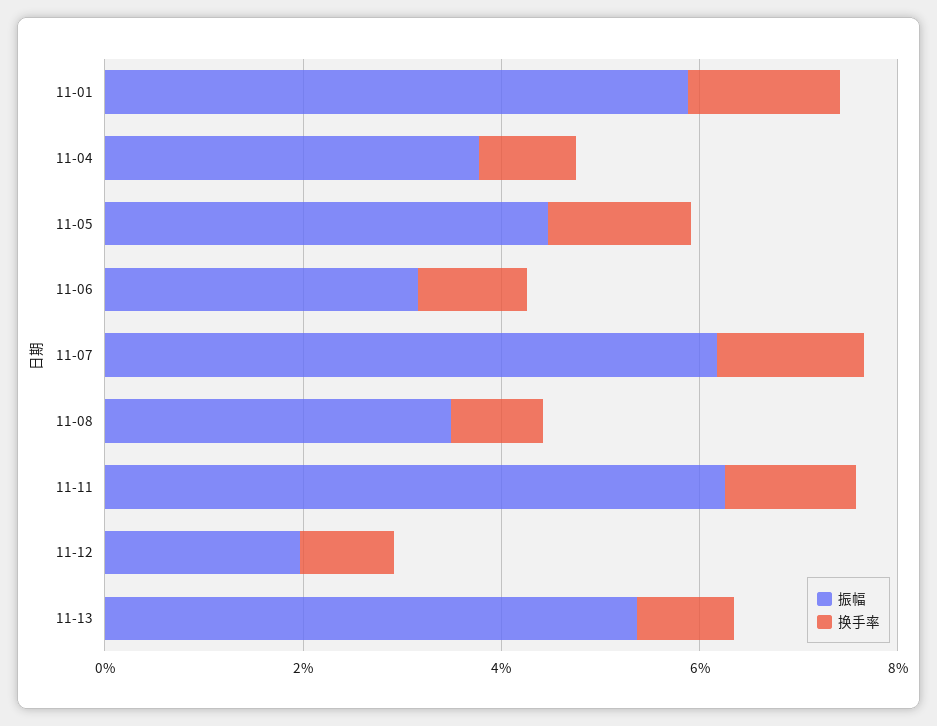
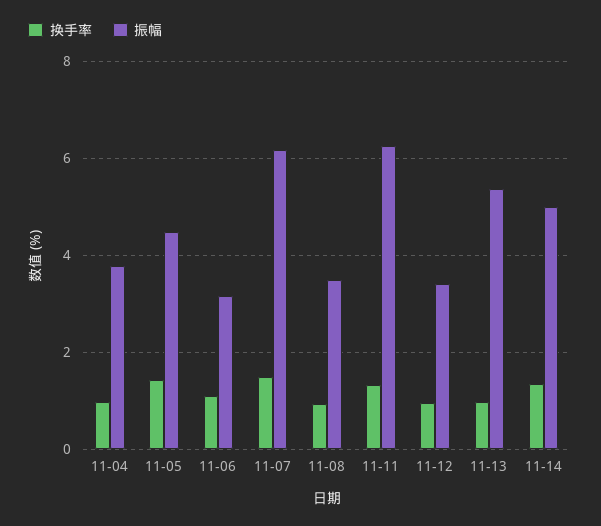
振幅, 11-01: 6 -> none
换手率, 11-01: 1.5 -> none
振幅, 11-12: 2 -> 3.4
换手率, 11-14: none -> 1.4
振幅, 11-14: none -> 5

